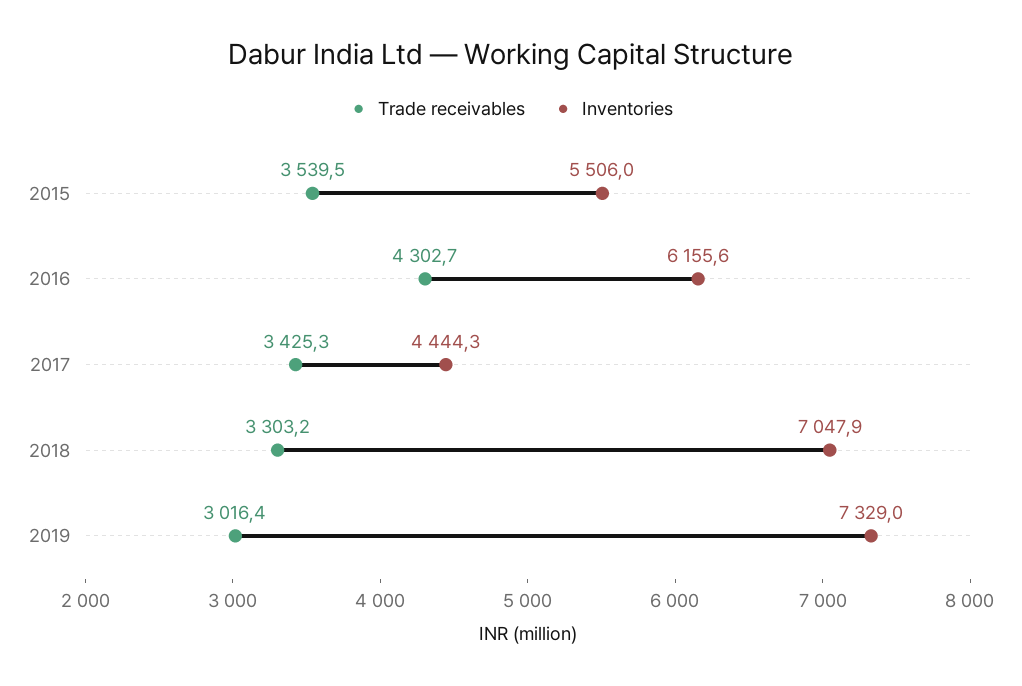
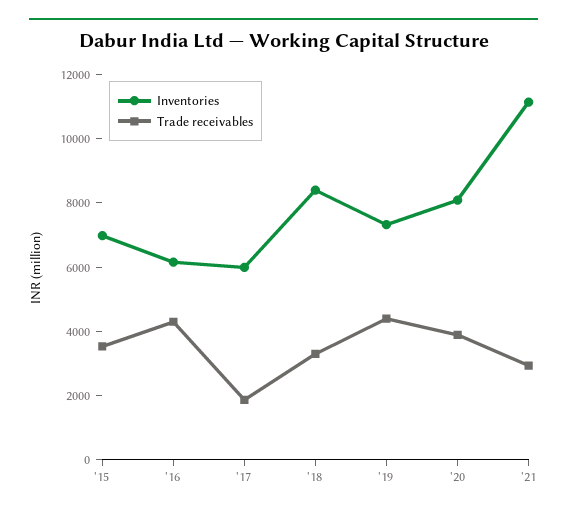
Inventories, 2015: 5506 -> 7000
Trade receivables, 2017: 3425.3 -> 2000
Inventories, 2017: 4444.3 -> 6000
Inventories, 2018: 7047.9 -> 8500
Trade receivables, 2019: 3016.4 -> 4500
Inventories, '20: none -> 8000
Trade receivables, '20: none -> 4000
Inventories, '21: none -> 11000
Trade receivables, '21: none -> 3000

